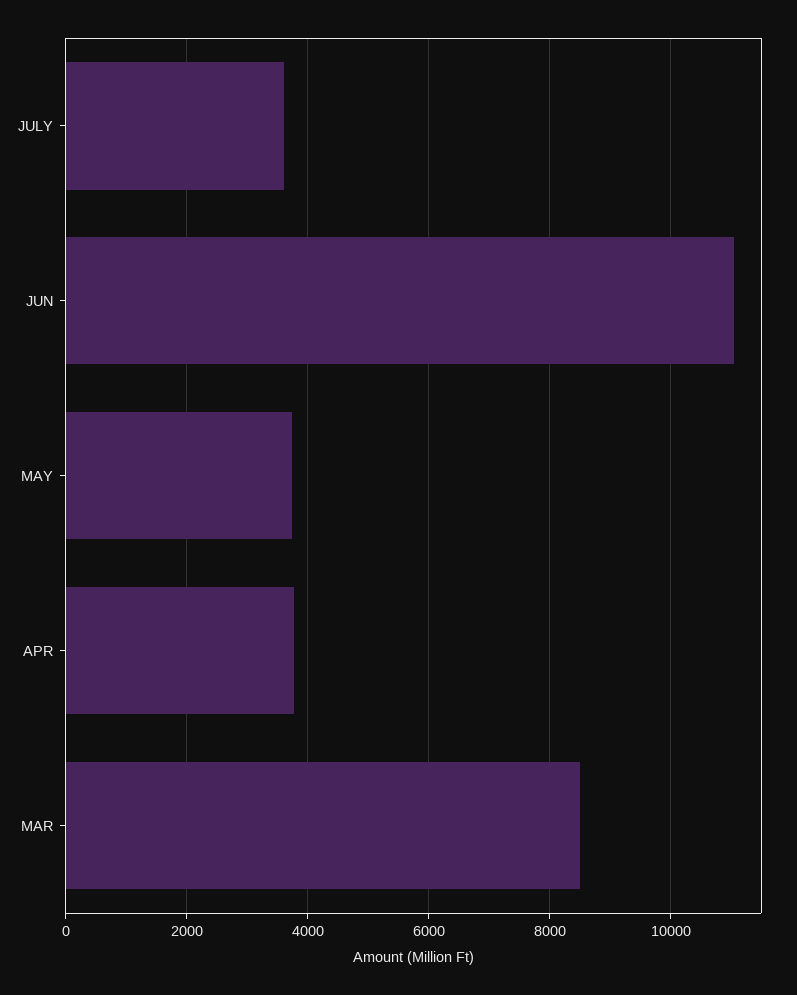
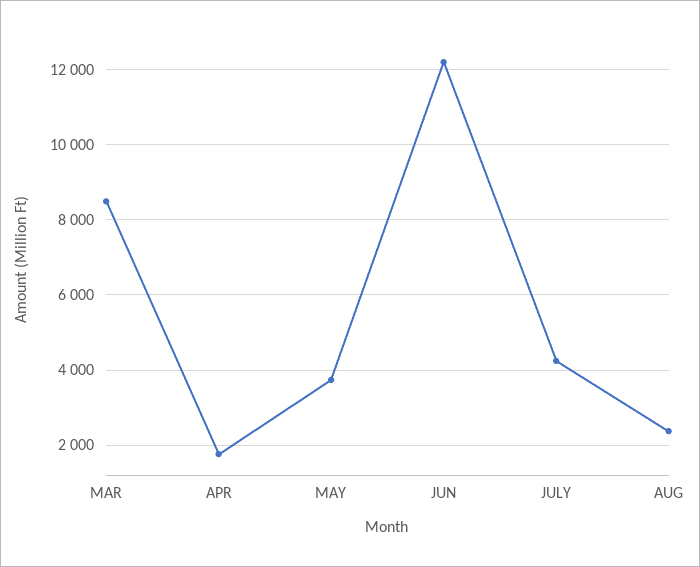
JULY: 3600 -> 4200
JUN: 11000 -> 12200
APR: 3800 -> 1800
AUG: none -> 2400

